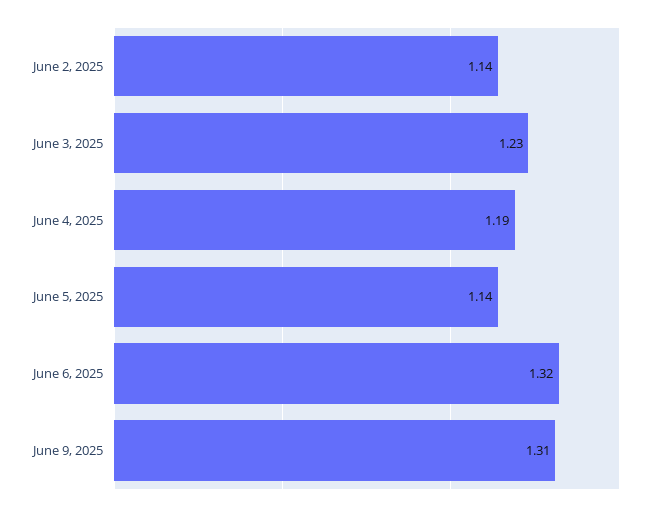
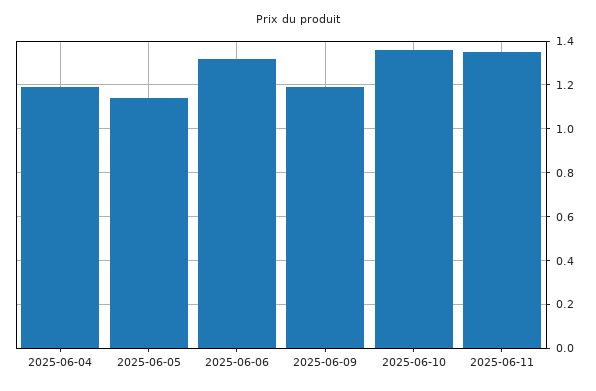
June 2, 2025: 1.14 -> none
June 3, 2025: 1.23 -> none
June 9, 2025: 1.31 -> 1.2
2025-06-10: none -> 1.35
2025-06-11: none -> 1.35

